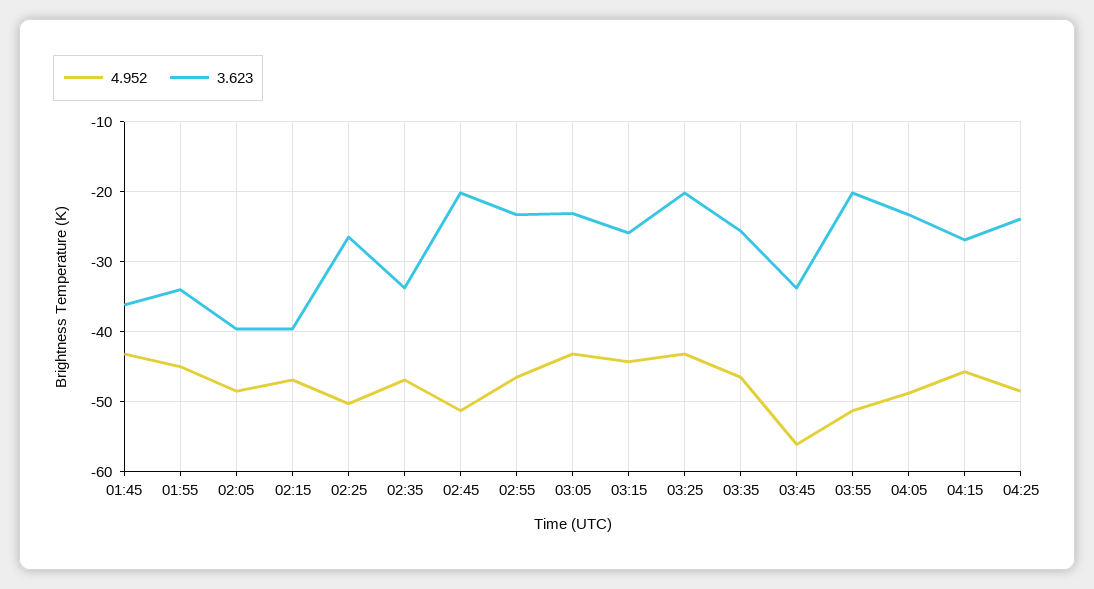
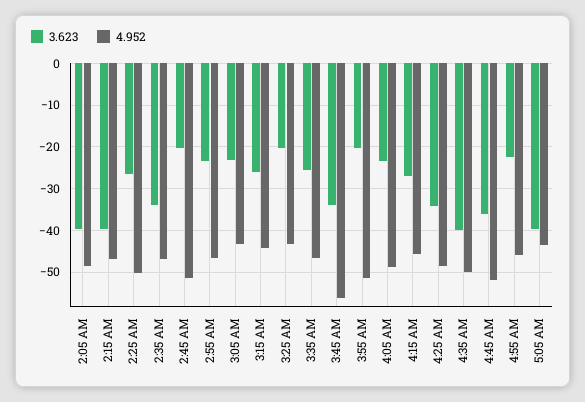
4.952, 01:45: -43 -> none
3.623, 01:45: -36 -> none
4.952, 01:55: -45 -> none
3.623, 01:55: -34 -> none
3.623, 04:25: -24 -> -34
3.623, 4:35 AM: none -> -40
4.952, 4:35 AM: none -> -50
3.623, 4:45 AM: none -> -36
4.952, 4:45 AM: none -> -52
3.623, 4:55 AM: none -> -22
4.952, 4:55 AM: none -> -46
3.623, 5:05 AM: none -> -40
4.952, 5:05 AM: none -> -44

